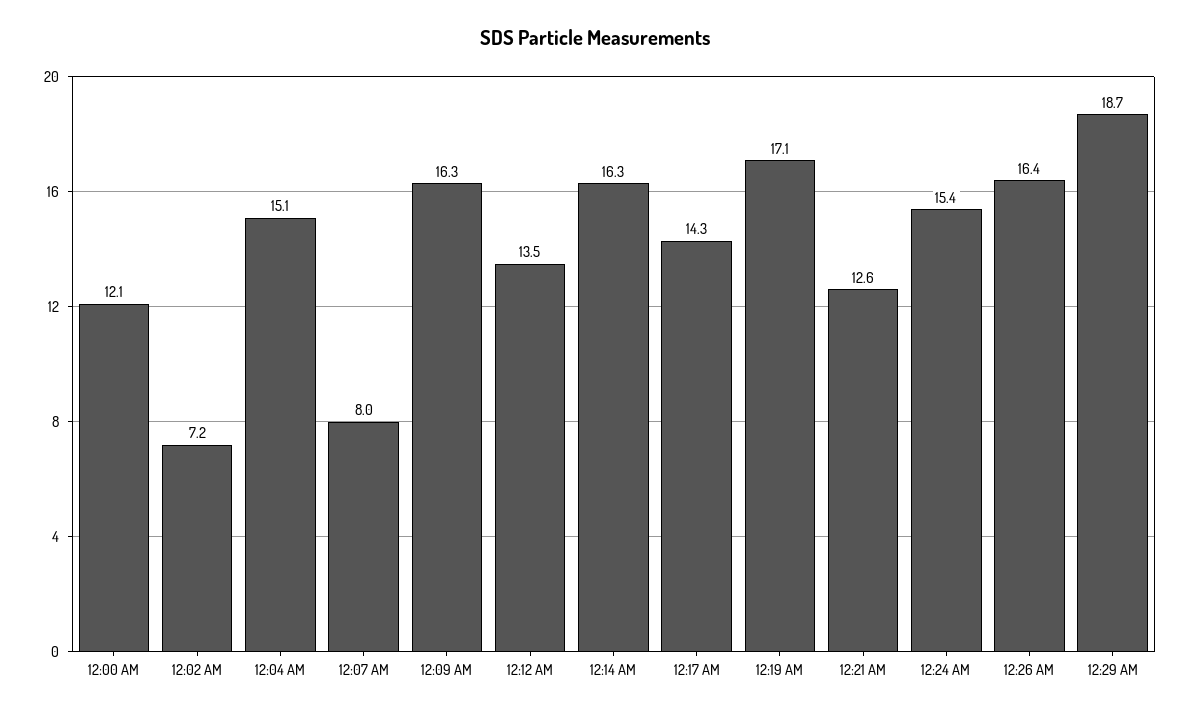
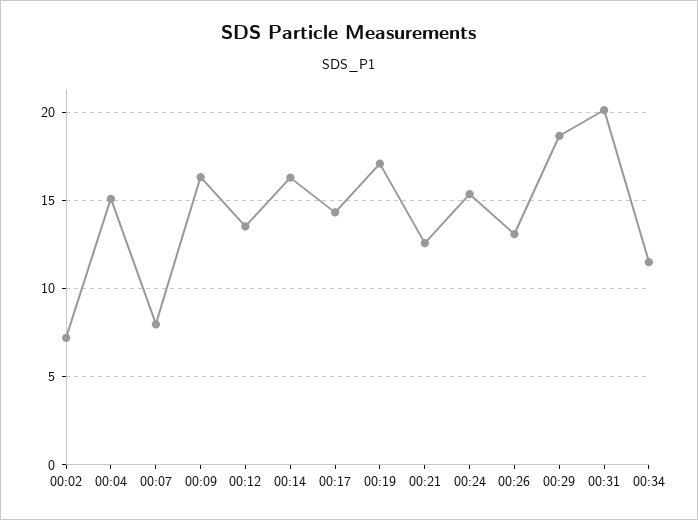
12:00 AM: 12.1 -> none
12:26 AM: 16.4 -> 13
00:31: none -> 20
00:34: none -> 11.5

